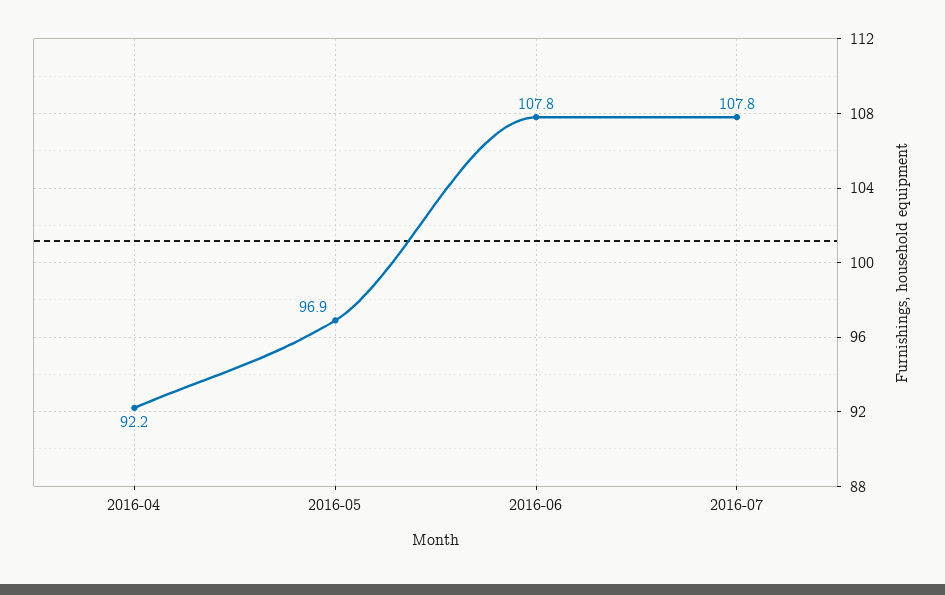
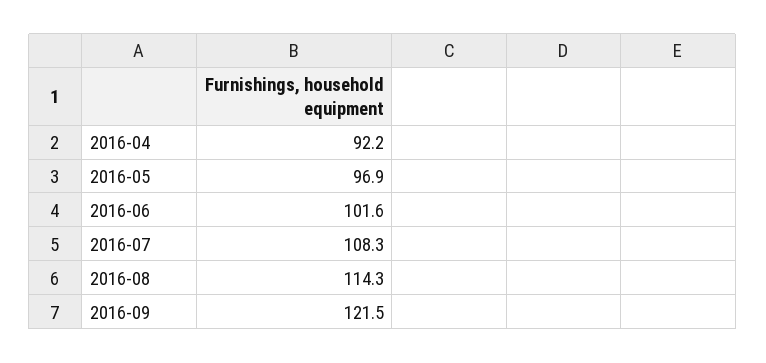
2016-06: 107.8 -> 101.6
2016-07: 107.8 -> 108.3
2016-08: none -> 114.3
2016-09: none -> 121.5

